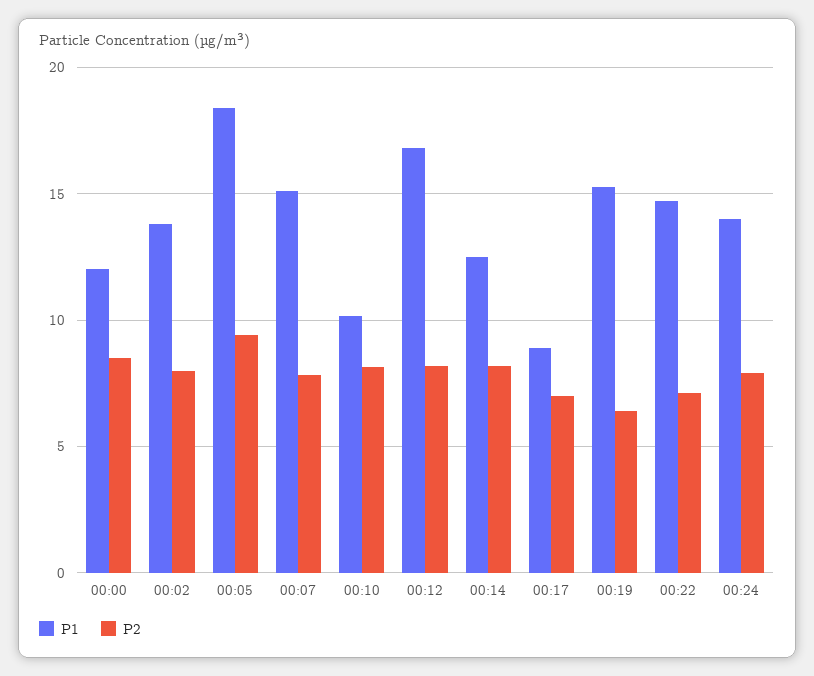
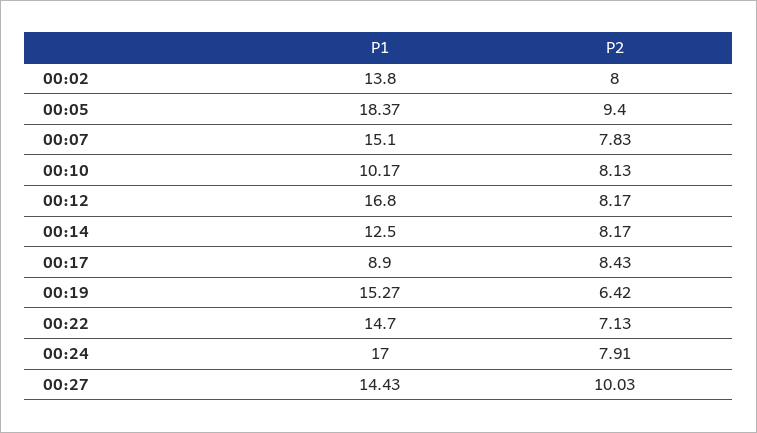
P1, 00:00: 12 -> none
P2, 00:00: 8.5 -> none
P2, 00:17: 7 -> 8.43
P1, 00:24: 14 -> 17
P1, 00:27: none -> 14.43
P2, 00:27: none -> 10.03

